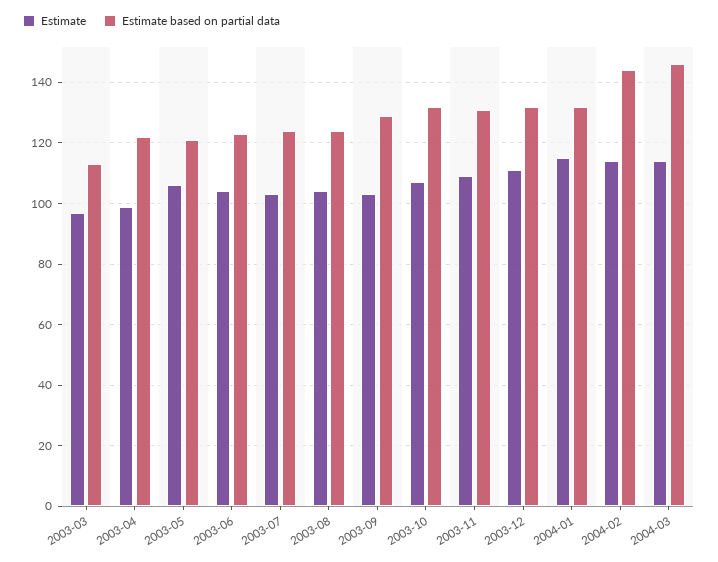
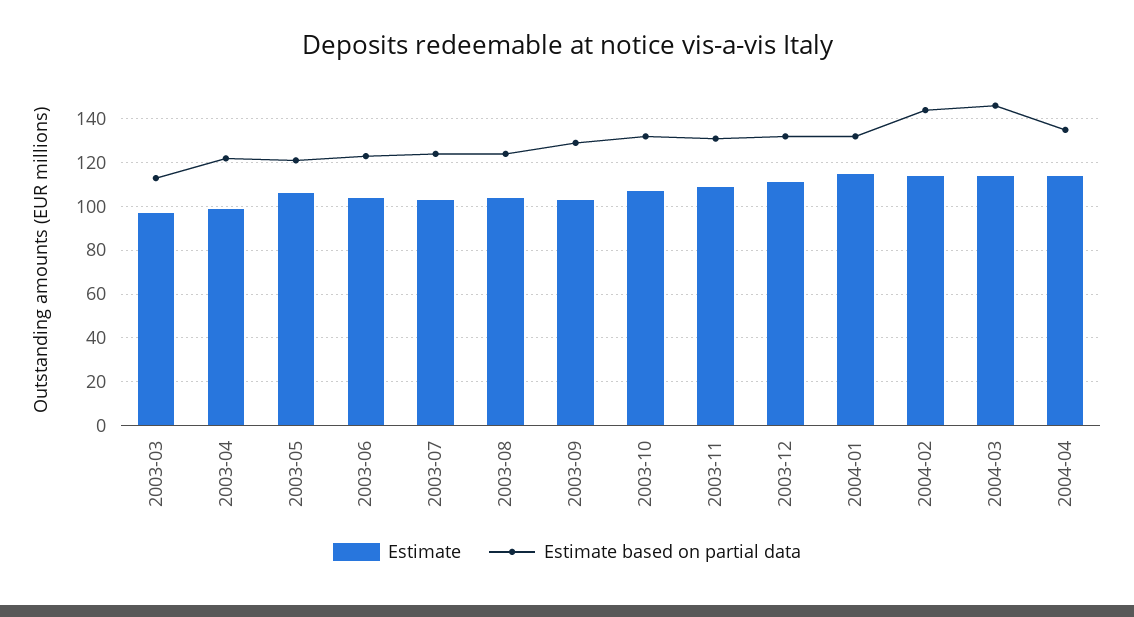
Estimate, 2004-04: none -> 115
Estimate based on partial data, 2004-04: none -> 135

